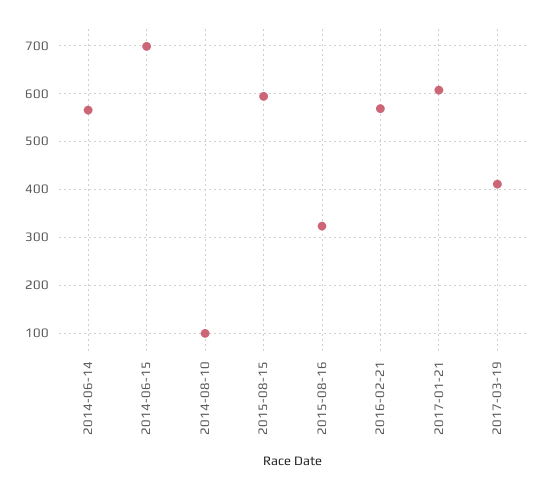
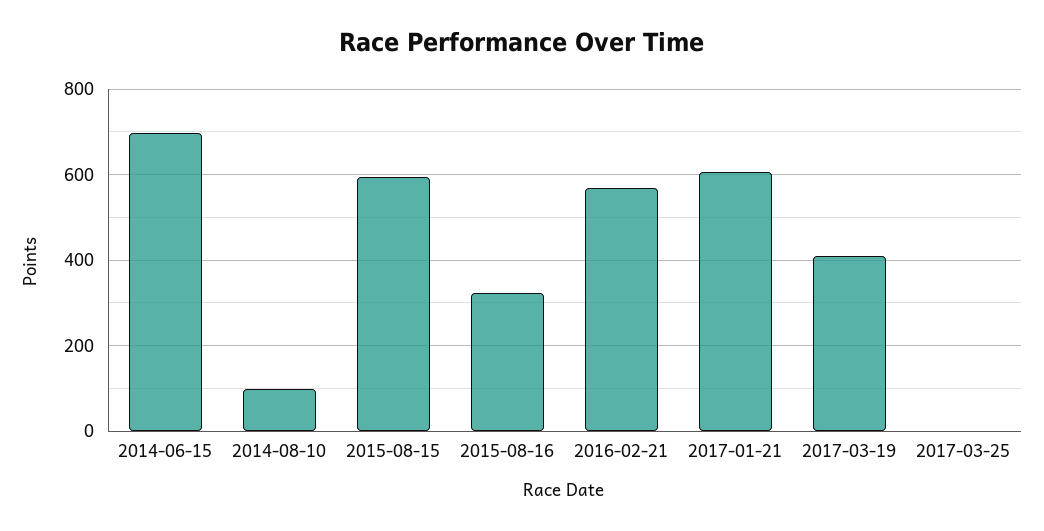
2014-06-14: 560 -> none
2017-03-25: none -> 0

